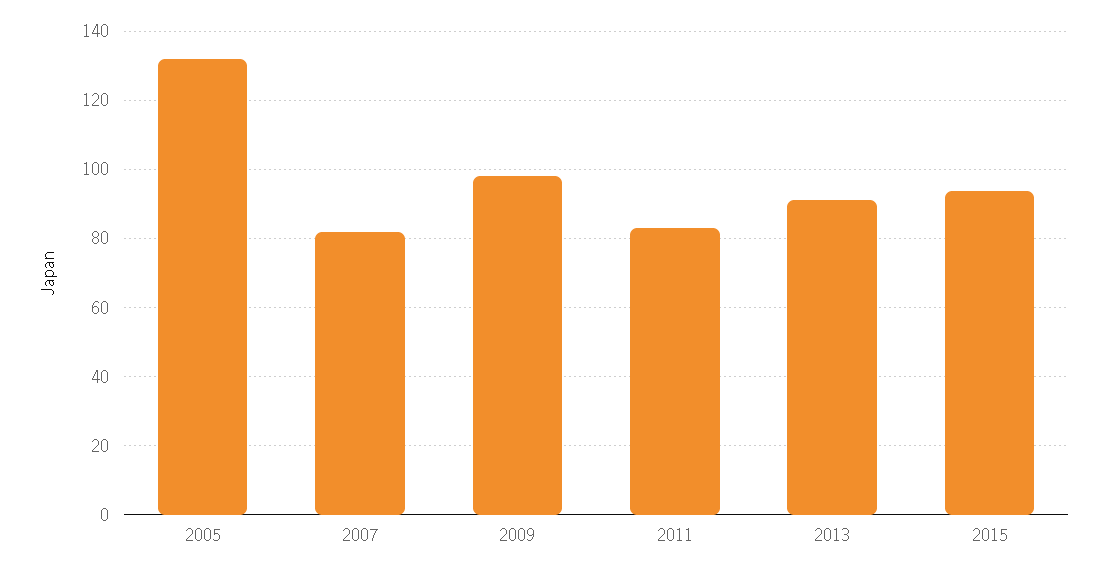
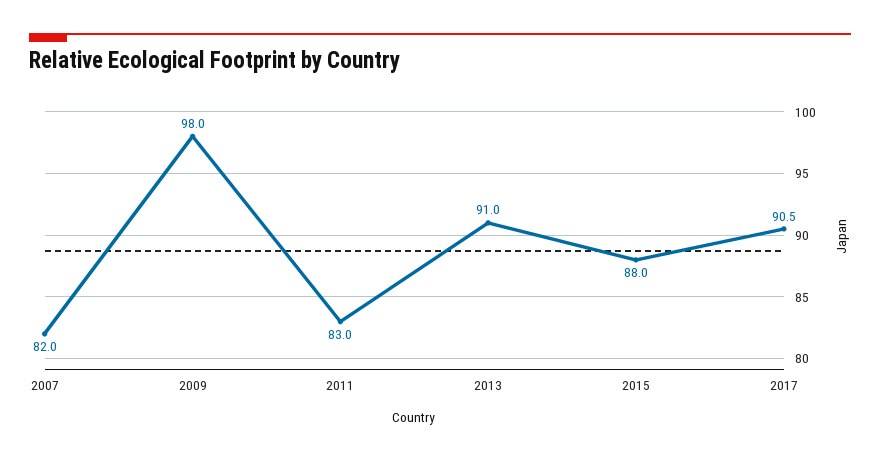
2005: 132 -> none
2015: 94 -> 88
2017: none -> 90.5

